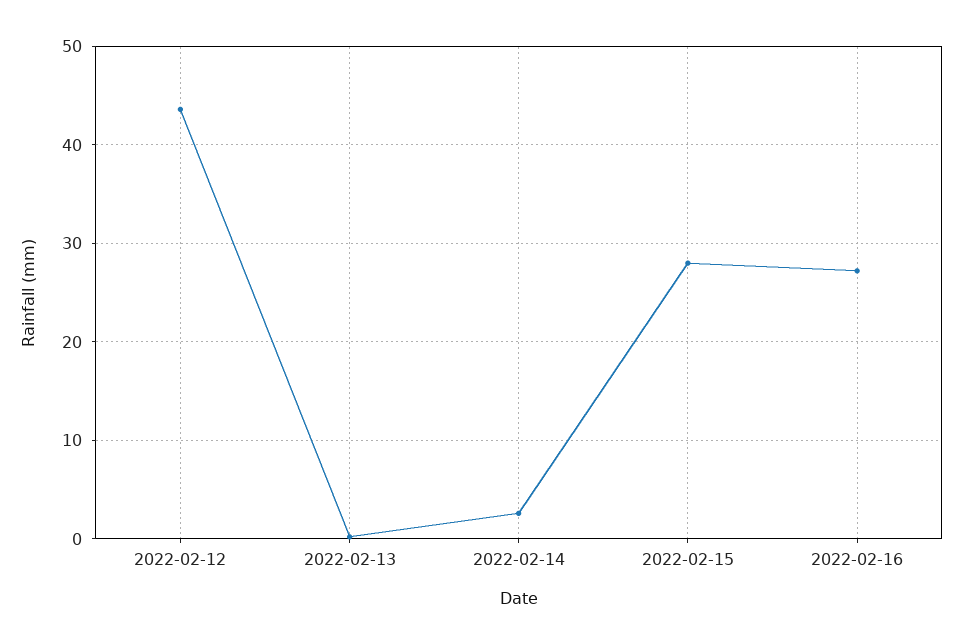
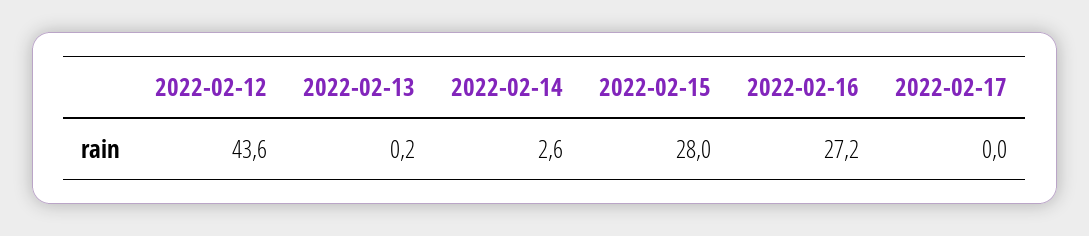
2022-02-17: none -> 0

